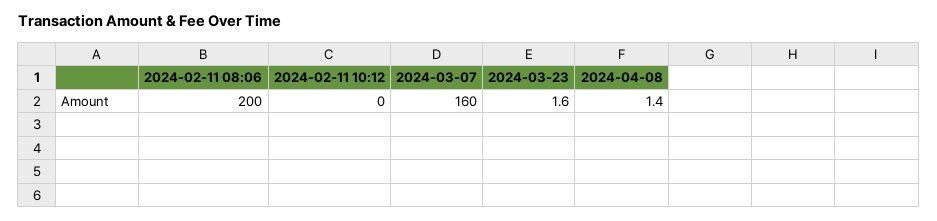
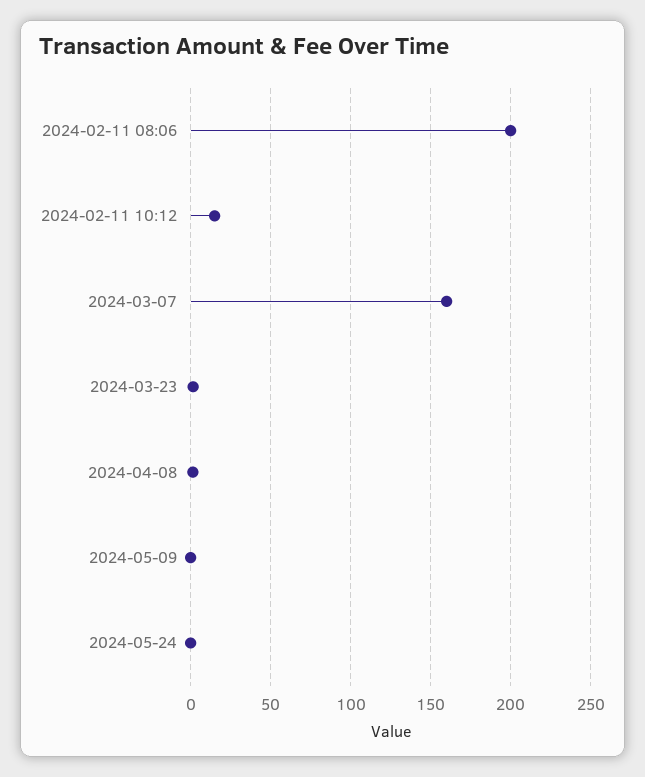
2024-02-11 10:12: 0 -> 15
2024-05-09: none -> 0
2024-05-24: none -> 0

